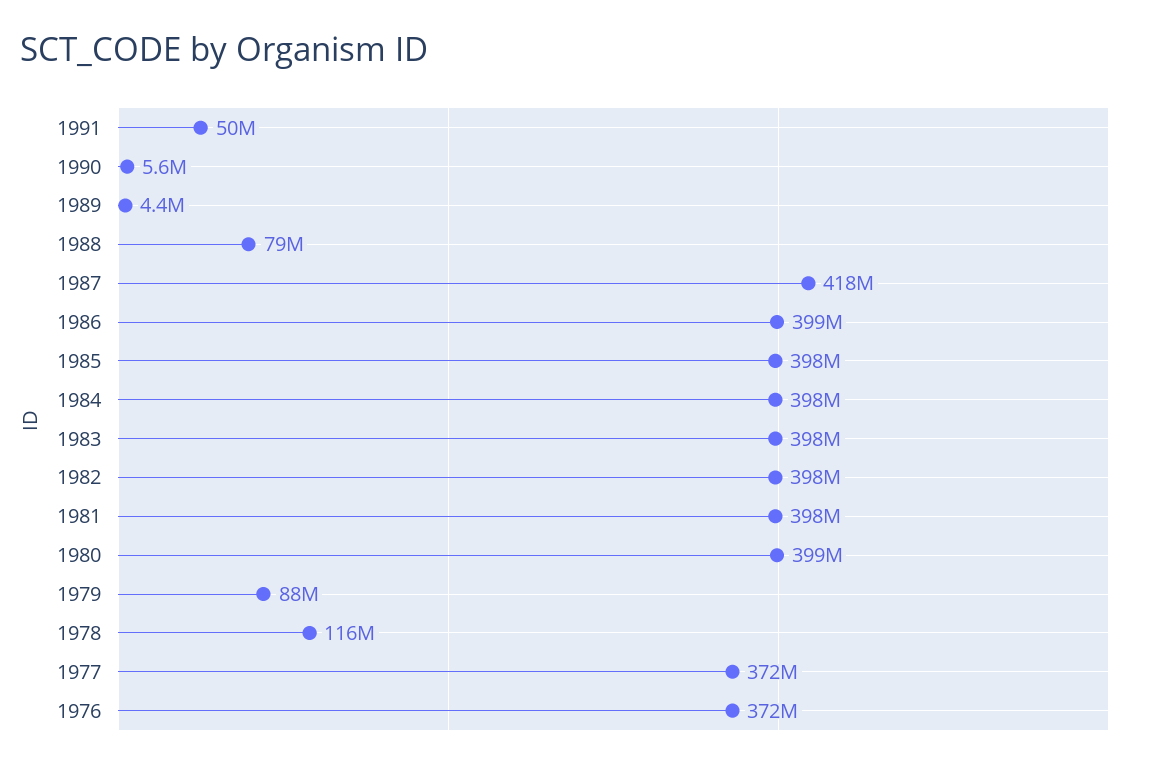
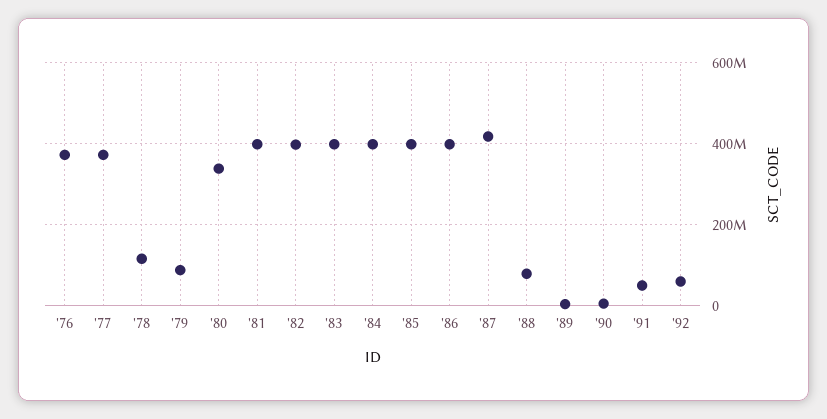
1980: 399000000 -> 340000000
'92: none -> 60000000

